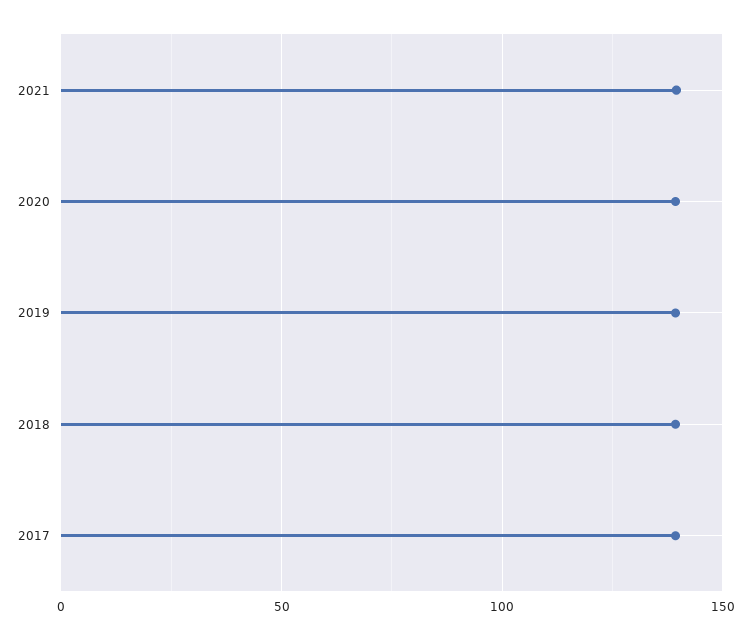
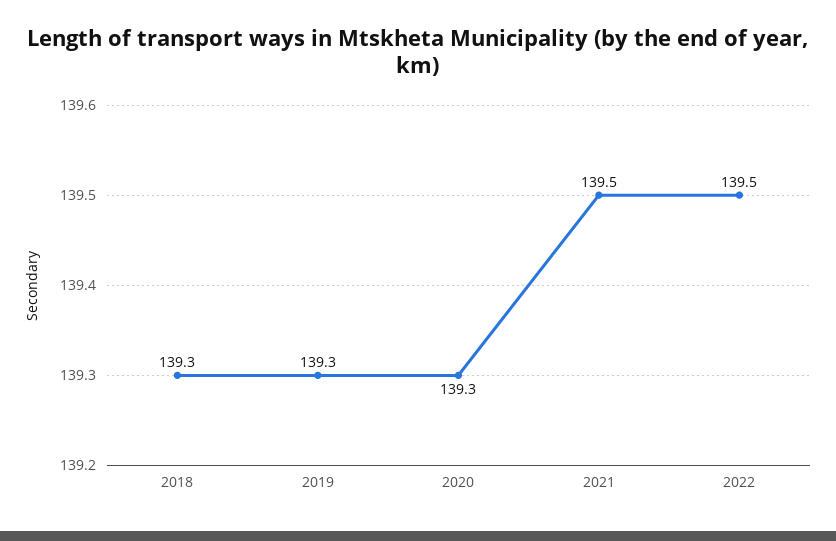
2017: 140 -> none
2022: none -> 139.5

